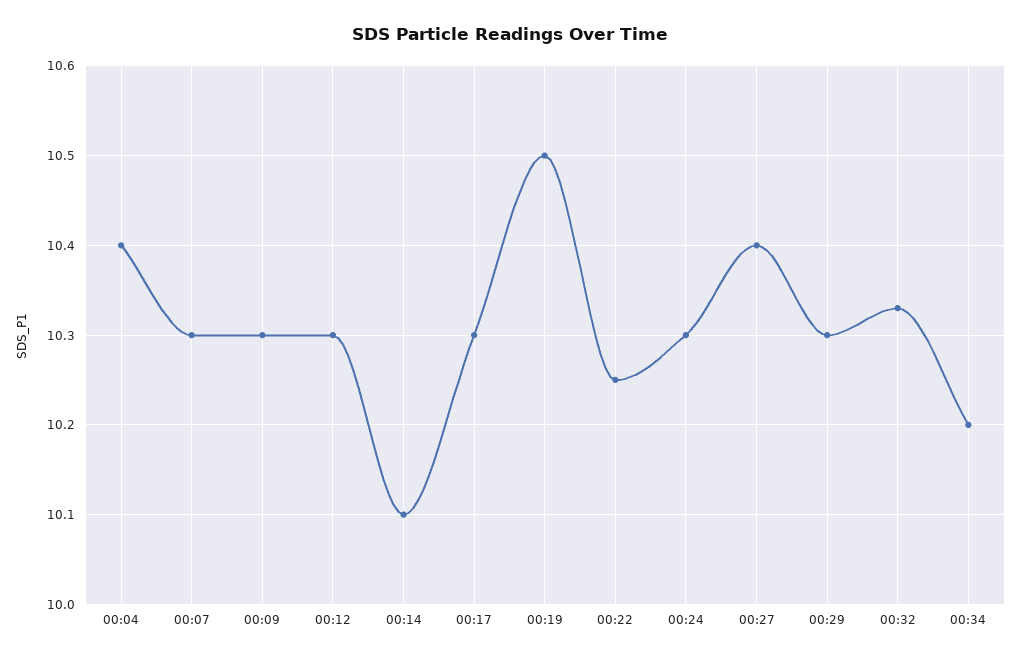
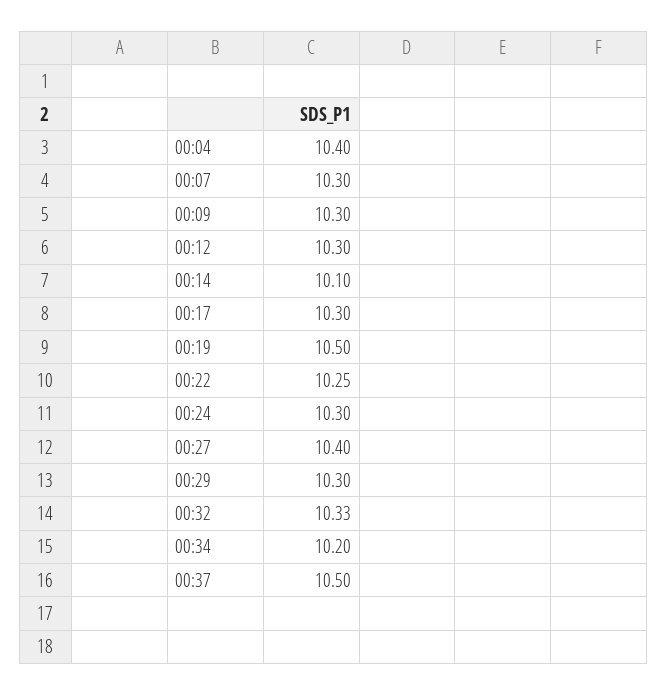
00:37: none -> 10.5

